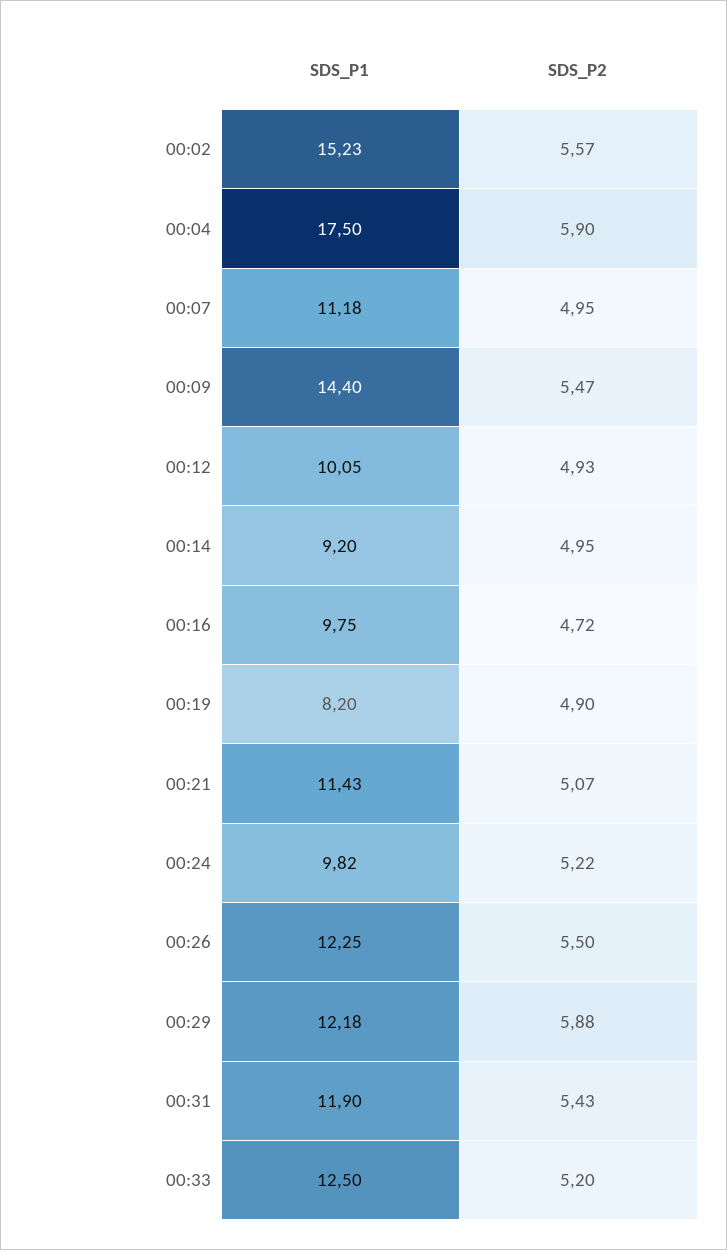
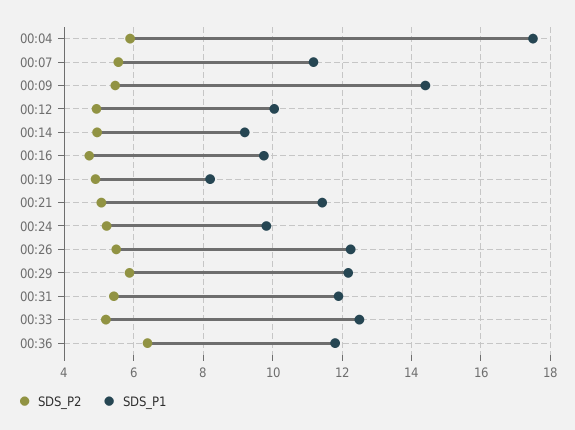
SDS_P1, 00:02: 15.23 -> none
SDS_P2, 00:02: 5.57 -> none
SDS_P2, 00:07: 4.95 -> 5.6
SDS_P2, 00:36: none -> 6.4
SDS_P1, 00:36: none -> 11.8

